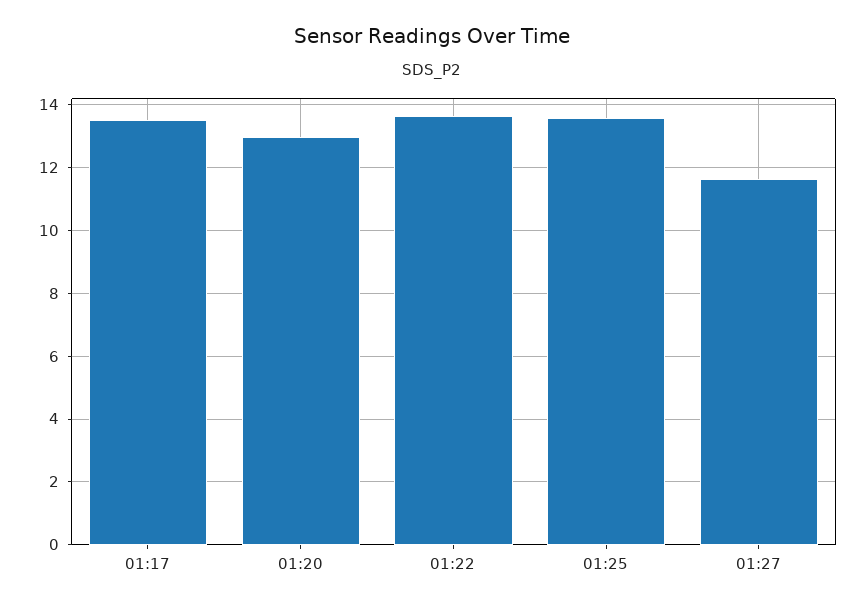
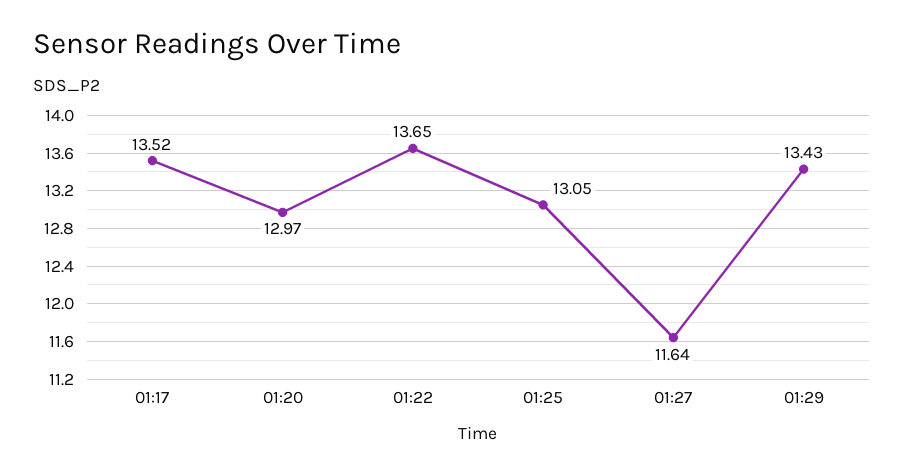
01:25: 13.6 -> 13.05
01:29: none -> 13.43

